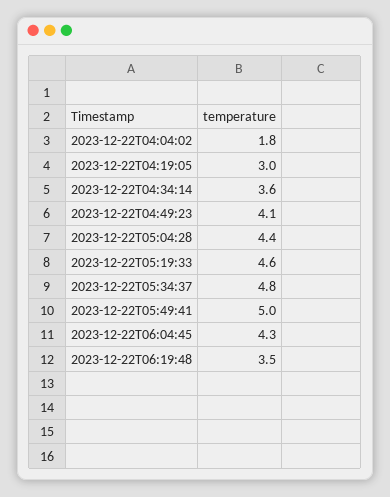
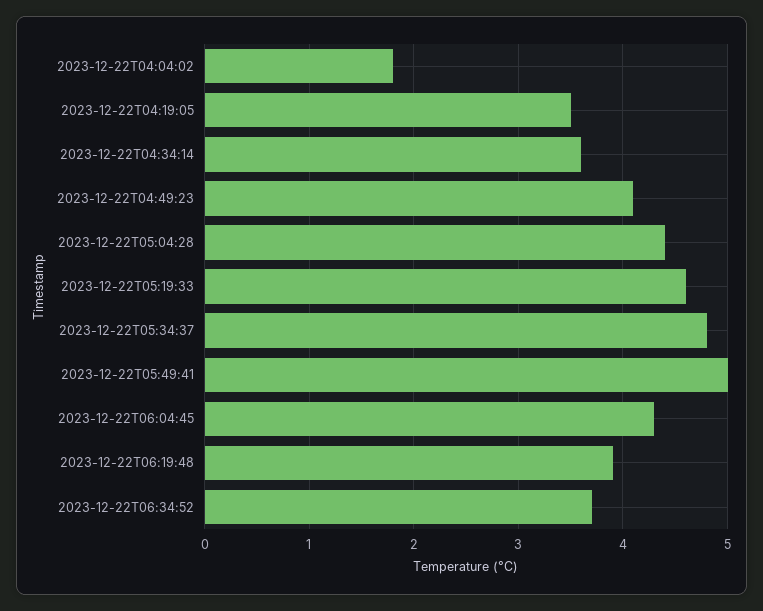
2023-12-22T04:19:05: 3 -> 3.5
2023-12-22T06:19:48: 3.5 -> 3.9
2023-12-22T06:34:52: none -> 3.7

